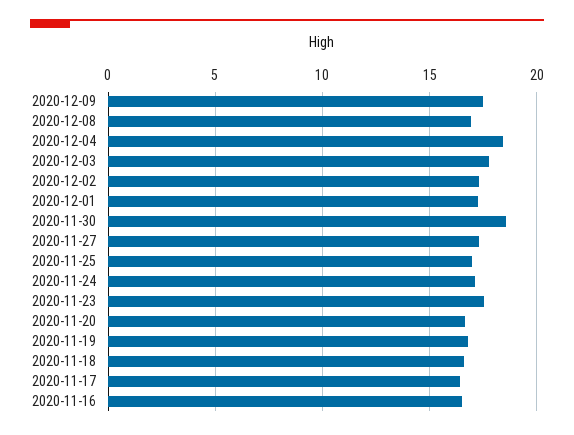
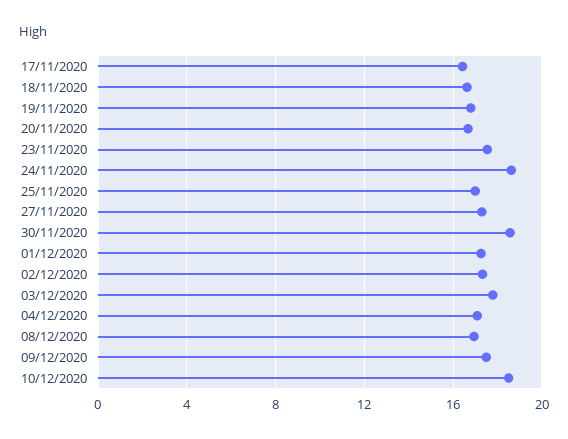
2020-12-04: 18.5 -> 17
2020-11-24: 17 -> 18.5
2020-11-16: 16.5 -> none
10/12/2020: none -> 18.5

